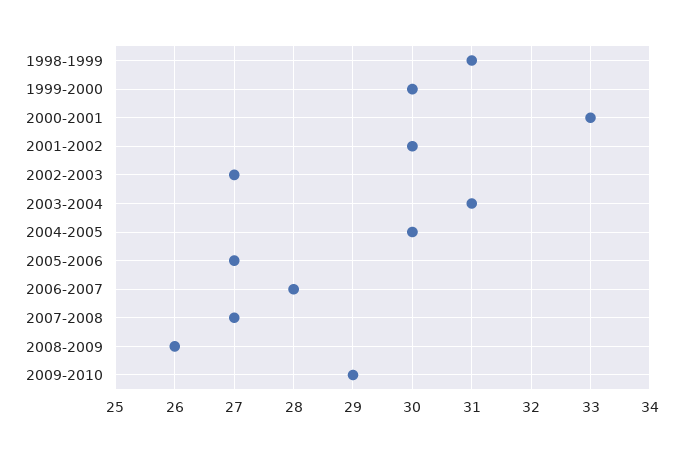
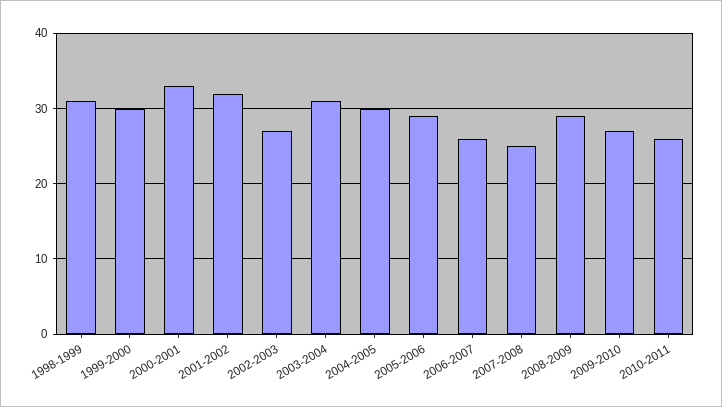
2001-2002: 30 -> 32
2005-2006: 27 -> 29
2006-2007: 28 -> 26
2007-2008: 27 -> 25
2008-2009: 26 -> 29
2009-2010: 29 -> 27
2010-2011: none -> 26

